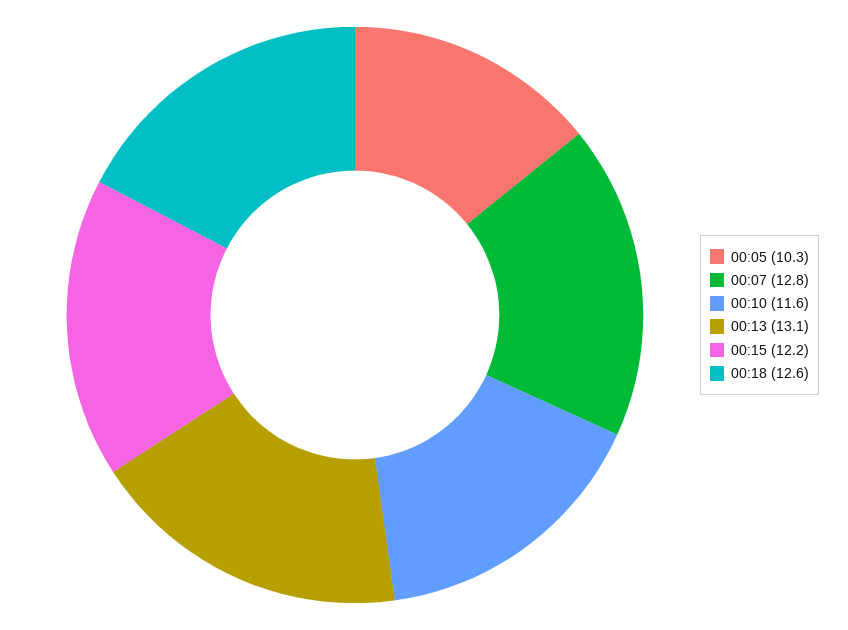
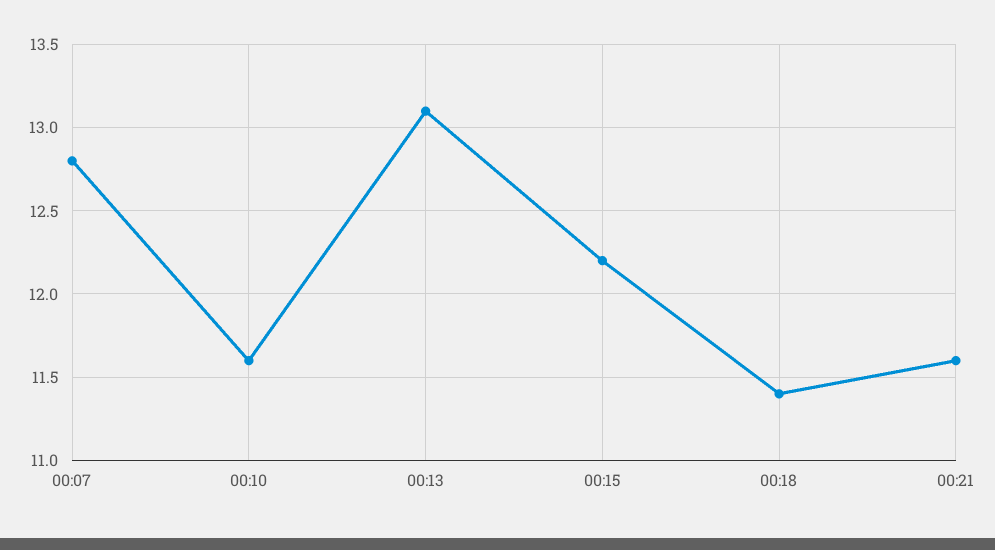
00:05: 10.3 -> none
00:18: 12.6 -> 11.4
00:21: none -> 11.6

